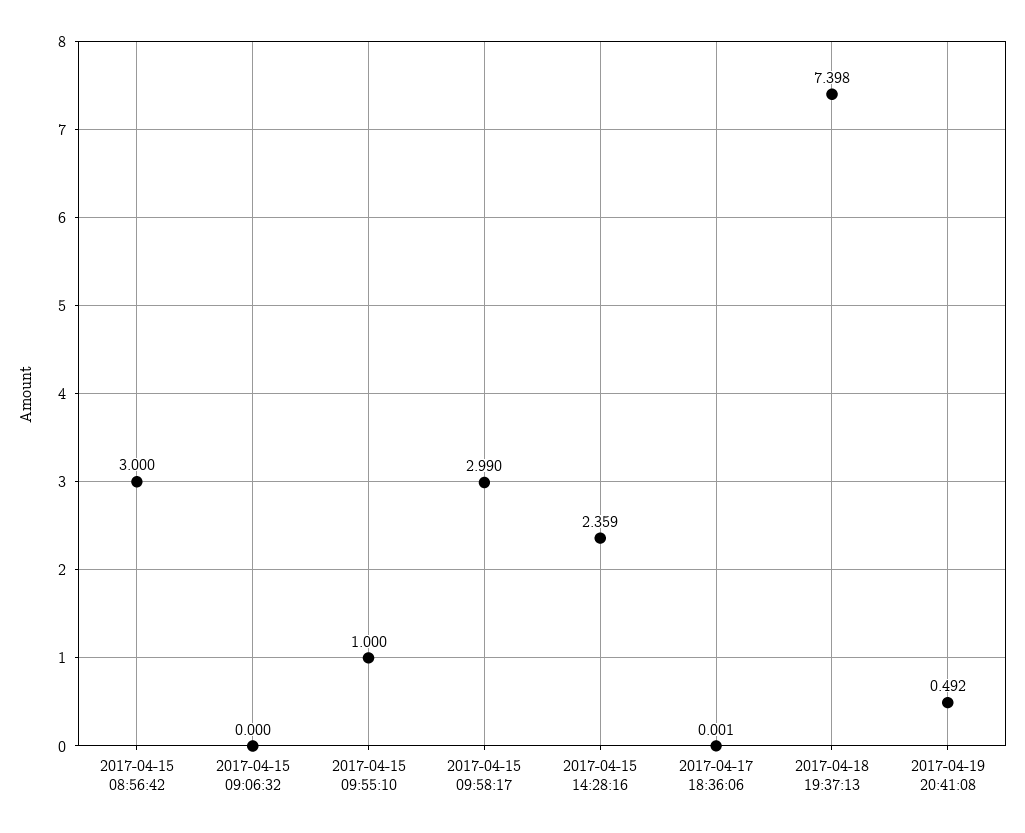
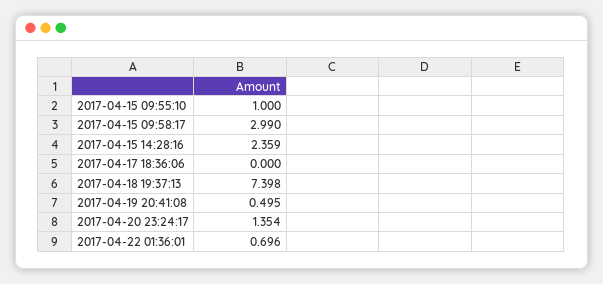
2017-04-15 08:56:42: 3 -> none
2017-04-15 09:06:32: 0 -> none
2017-04-17 18:36:06: 0.001 -> 0
2017-04-19 20:41:08: 0.492 -> 0.495
2017-04-20 23:24:17: none -> 1.354
2017-04-22 01:36:01: none -> 0.696

